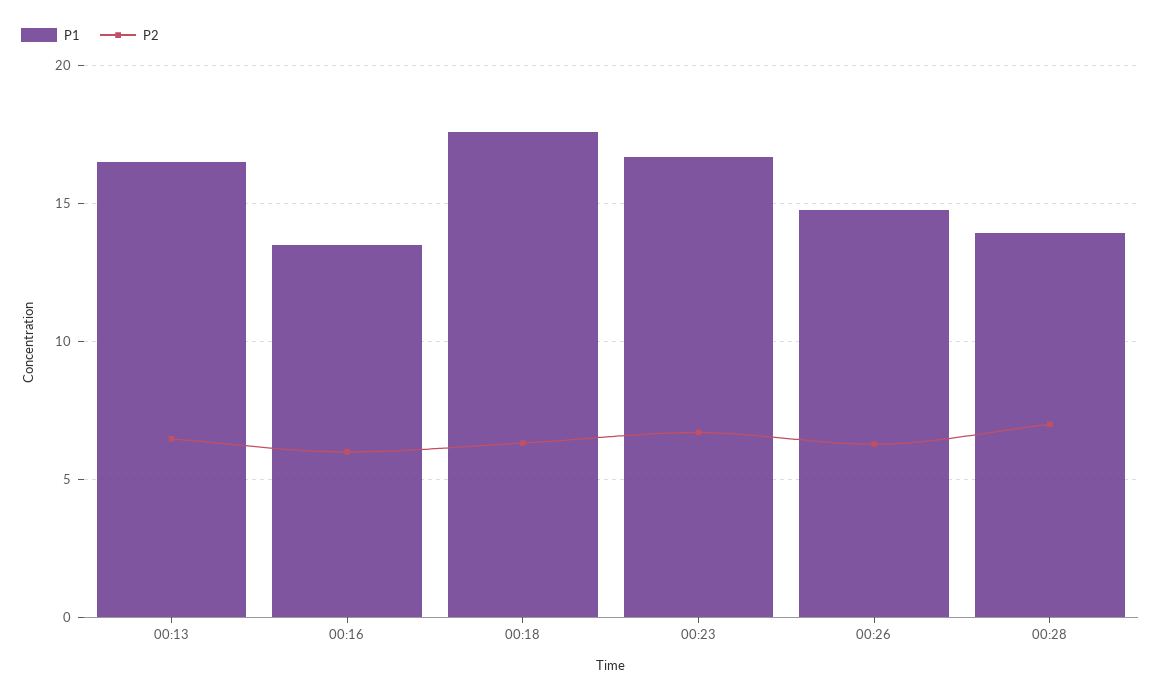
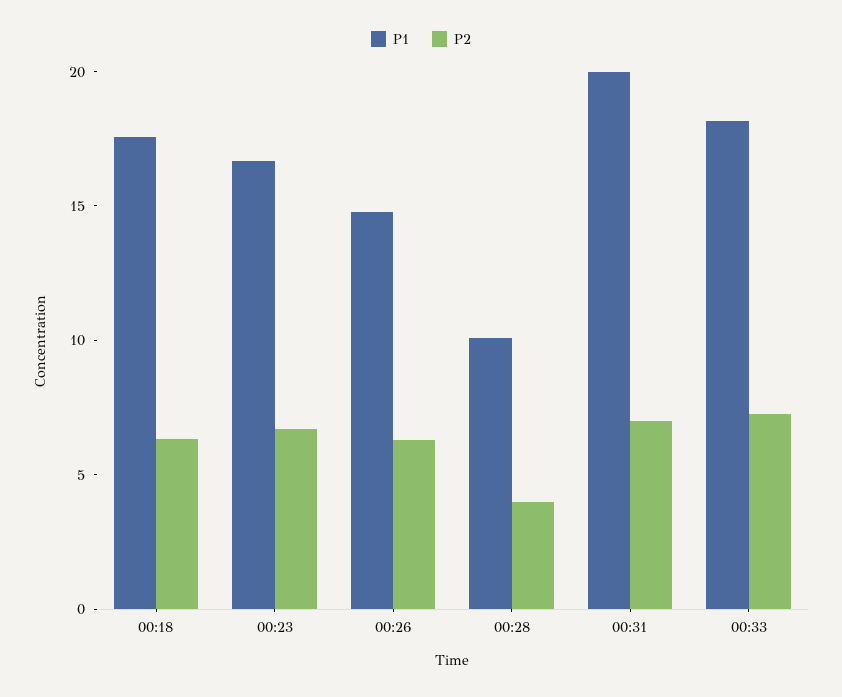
P1, 00:13: 16.5 -> none
P2, 00:13: 6.5 -> none
P1, 00:16: 13.5 -> none
P2, 00:16: 6 -> none
P1, 00:28: 14 -> 10
P2, 00:28: 7 -> 4
P1, 00:31: none -> 20
P2, 00:31: none -> 7
P1, 00:33: none -> 18
P2, 00:33: none -> 7

